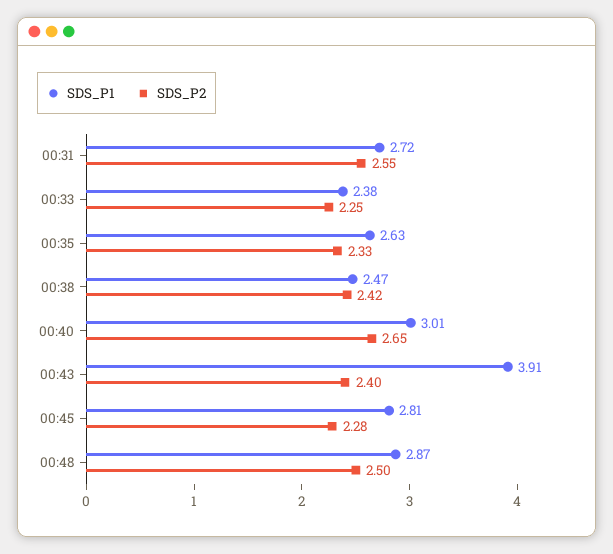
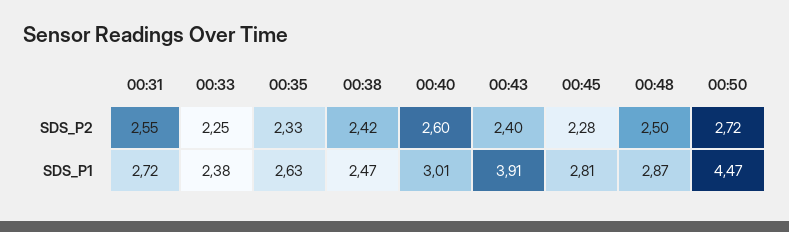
SDS_P2, 00:40: 2.65 -> 2.6
SDS_P2, 00:50: none -> 2.72
SDS_P1, 00:50: none -> 4.47

